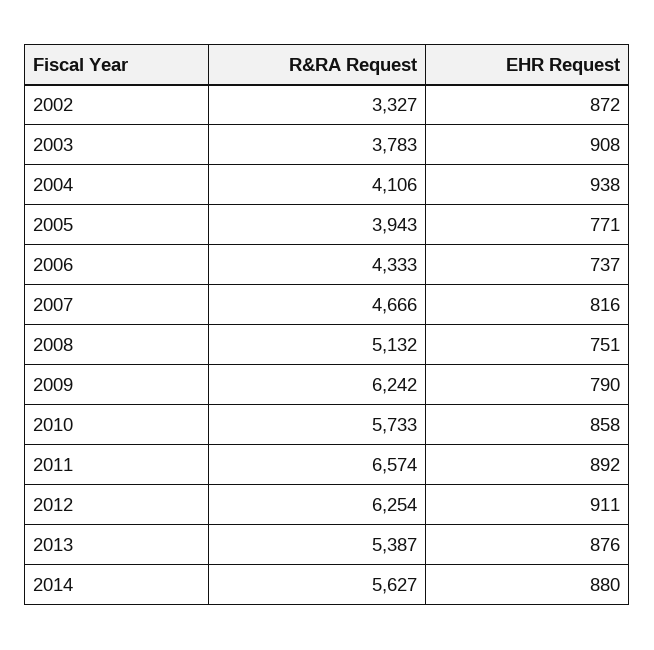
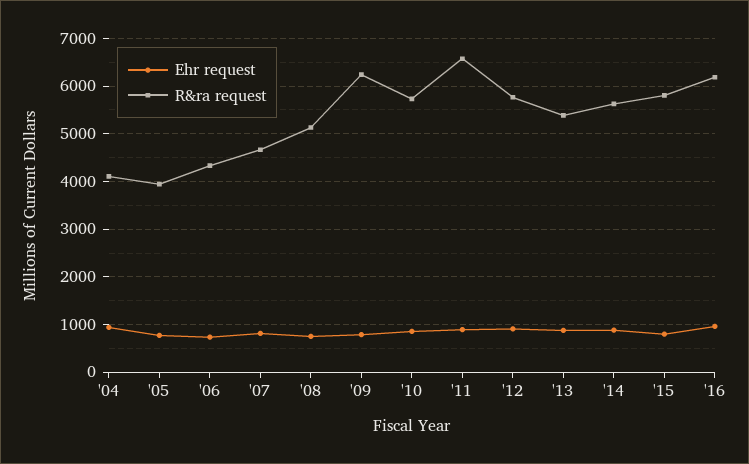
R&RA Request, 2002: 3327 -> none
EHR Request, 2002: 872 -> none
R&RA Request, 2003: 3783 -> none
EHR Request, 2003: 908 -> none
R&RA Request, 2012: 6254 -> 5800
EHR Request, '15: none -> 800
R&RA Request, '15: none -> 5800
EHR Request, '16: none -> 1000
R&RA Request, '16: none -> 6200

